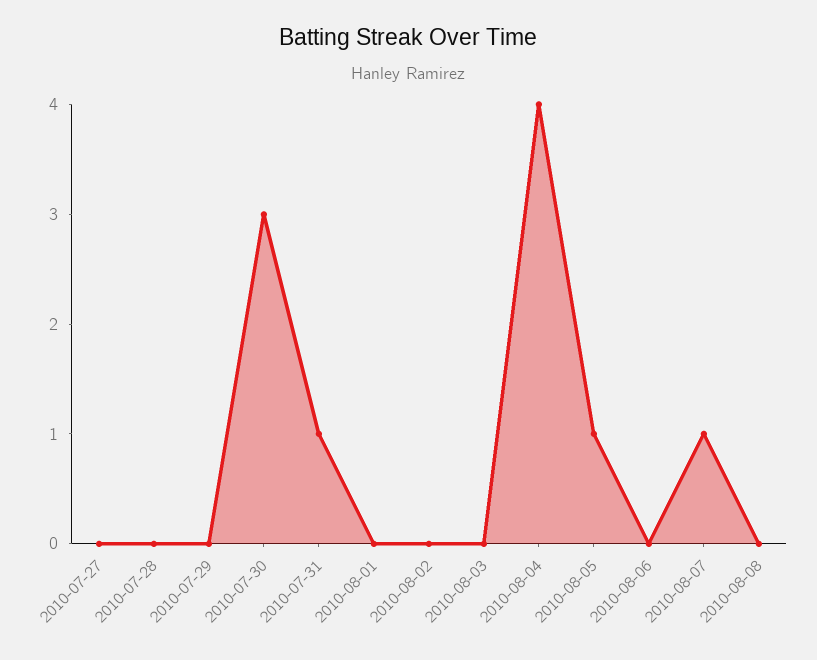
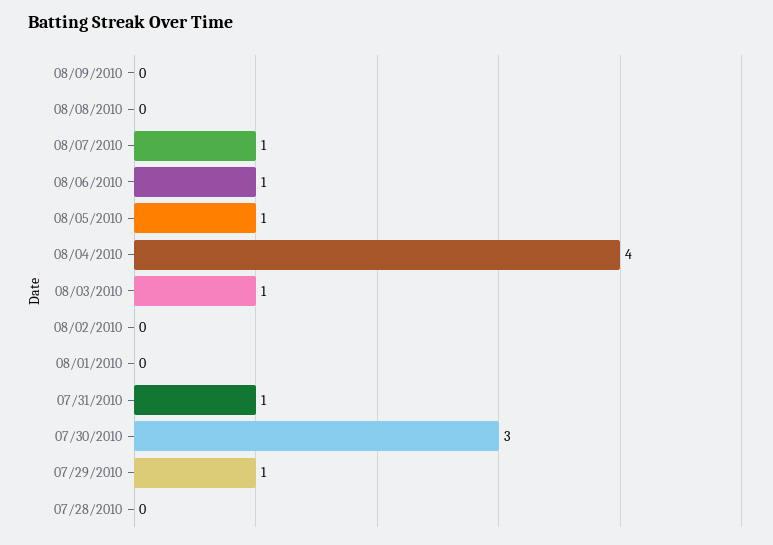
2010-07-27: 0 -> none
2010-07-29: 0 -> 1
2010-08-03: 0 -> 1
2010-08-06: 0 -> 1
08/09/2010: none -> 0

